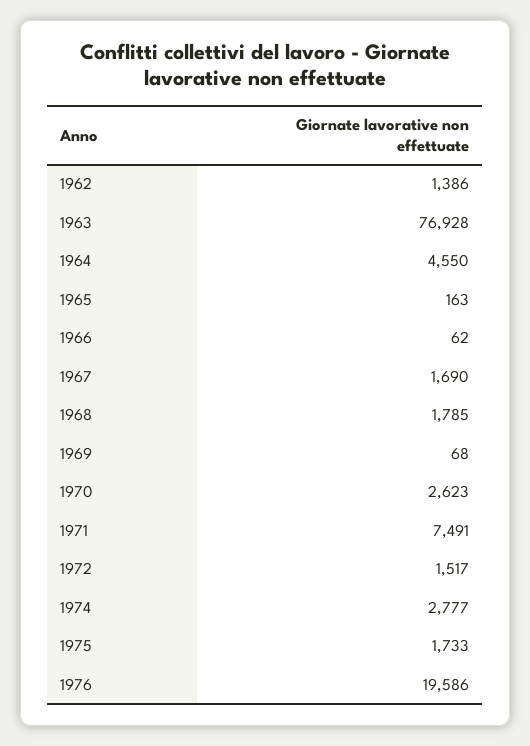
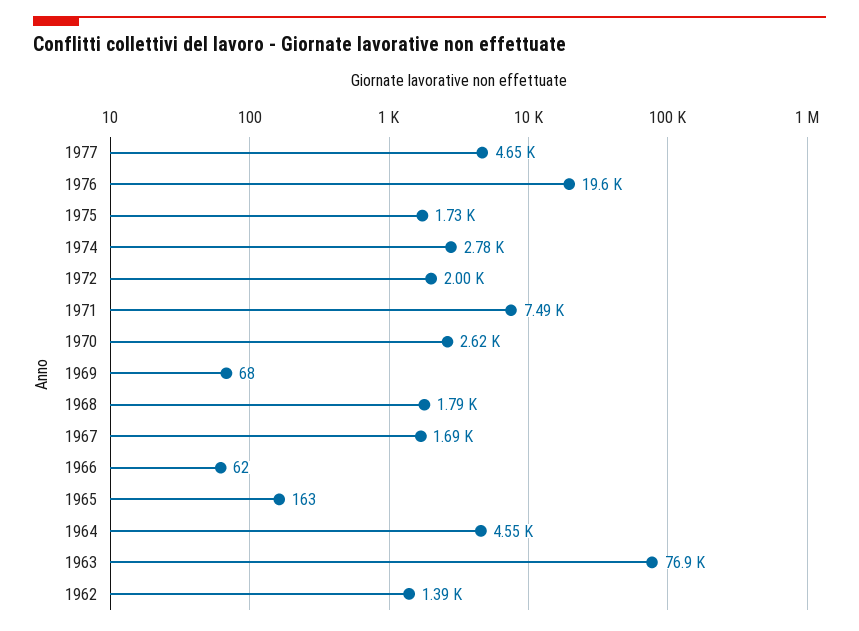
1972: 1517 -> 2000
1977: none -> 4650

